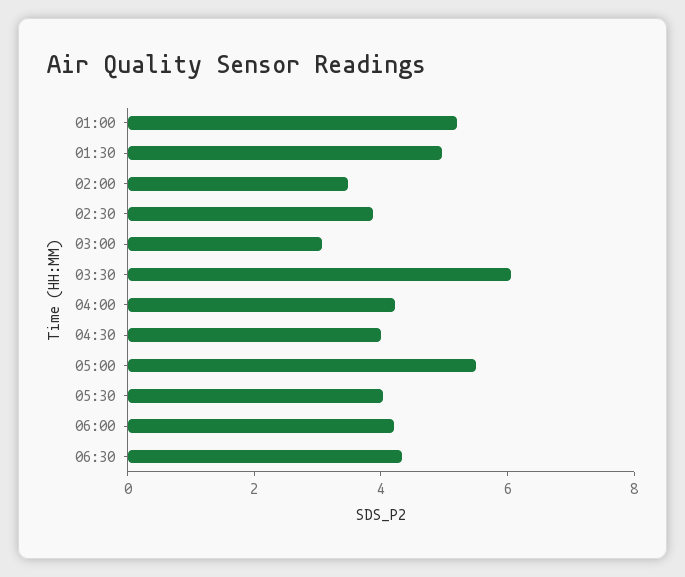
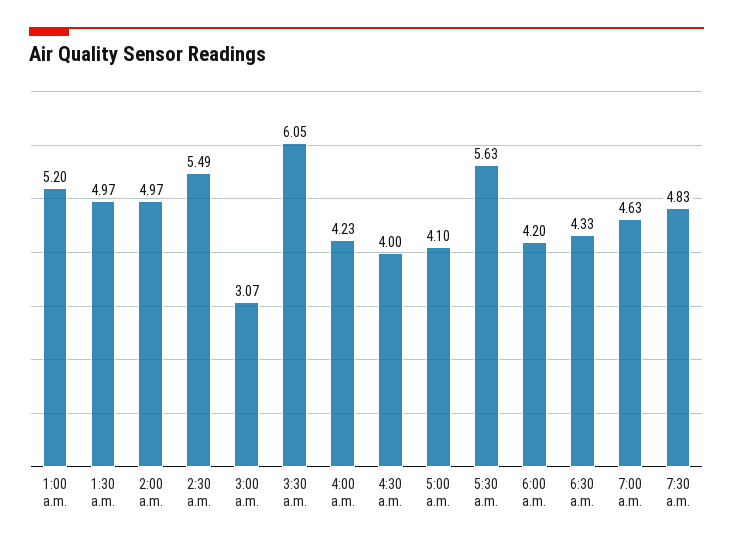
02:00: 3.5 -> 4.97
02:30: 4 -> 5.49
05:00: 5.5 -> 4.1
05:30: 4 -> 5.63
7:00 a.m.: none -> 4.63
7:30 a.m.: none -> 4.83

